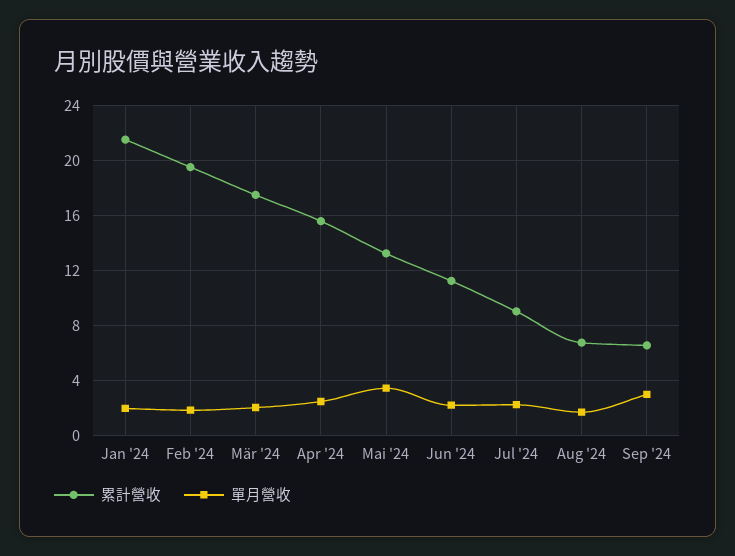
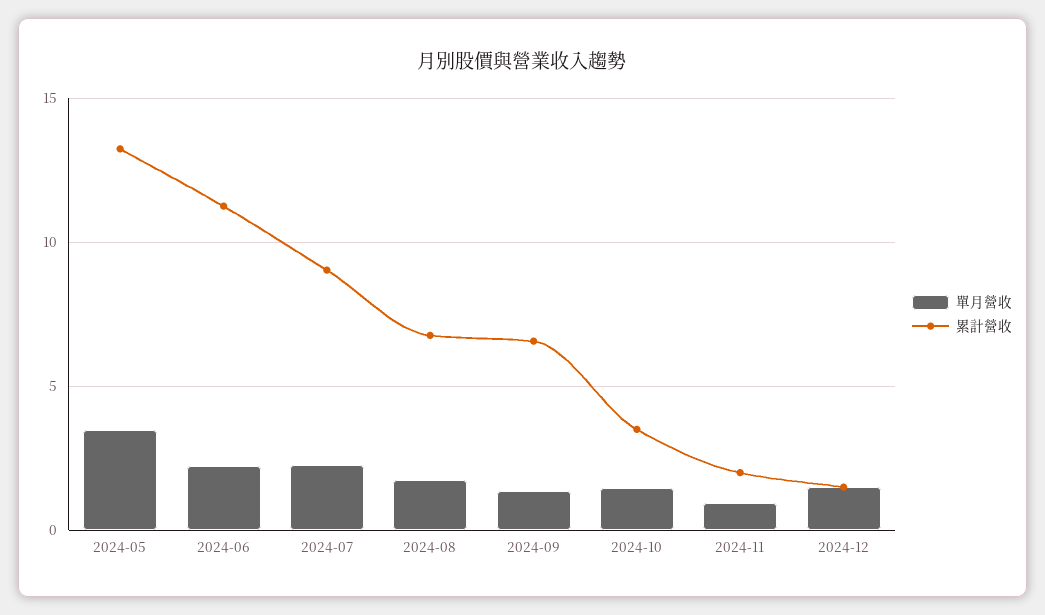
累計營收, Jan '24: 21.5 -> none
單月營收, Jan '24: 2 -> none
累計營收, Feb '24: 19.5 -> none
單月營收, Feb '24: 2 -> none
累計營收, Mär '24: 17.5 -> none
單月營收, Mär '24: 2 -> none
累計營收, Apr '24: 15.5 -> none
單月營收, Apr '24: 2.5 -> none
單月營收, Sep '24: 3 -> 1.5
單月營收, 2024-10: none -> 1.5
累計營收, 2024-10: none -> 3.5
單月營收, 2024-11: none -> 1
累計營收, 2024-11: none -> 2
單月營收, 2024-12: none -> 1.5
累計營收, 2024-12: none -> 1.5

